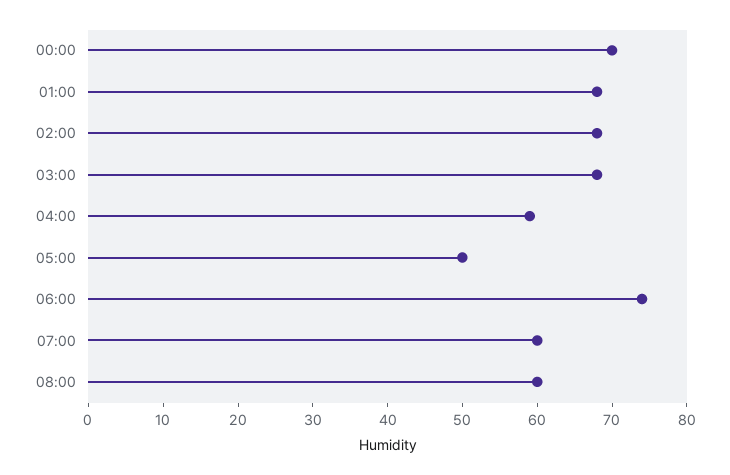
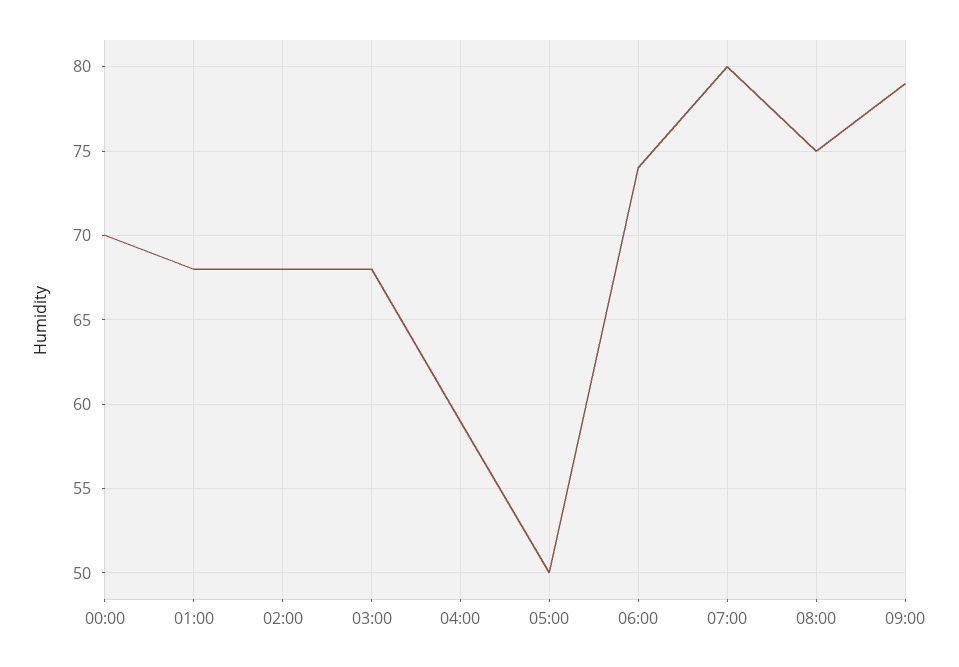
07:00: 60 -> 80
08:00: 60 -> 75
09:00: none -> 79

